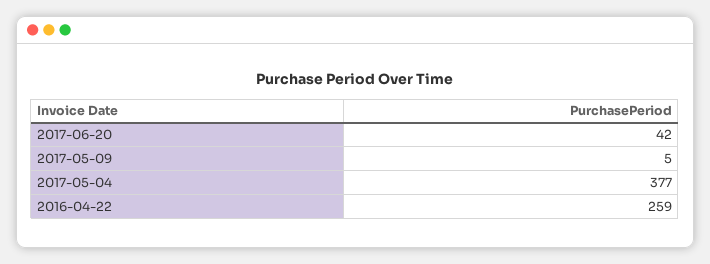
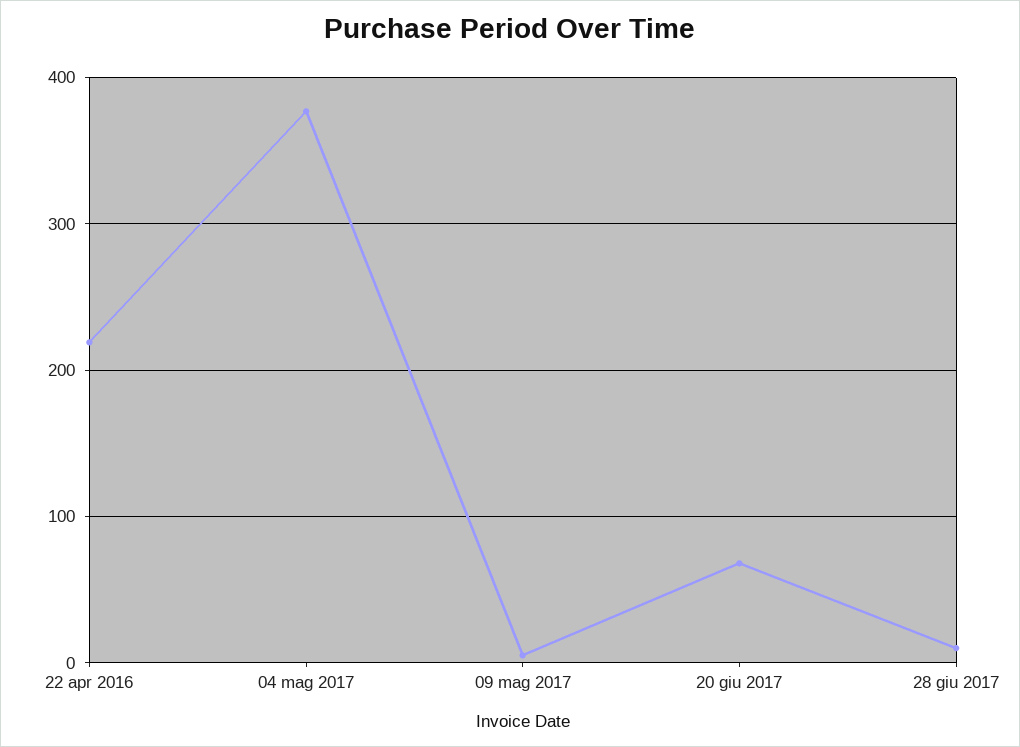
2017-06-20: 42 -> 70
2016-04-22: 259 -> 220
28 giu 2017: none -> 10

